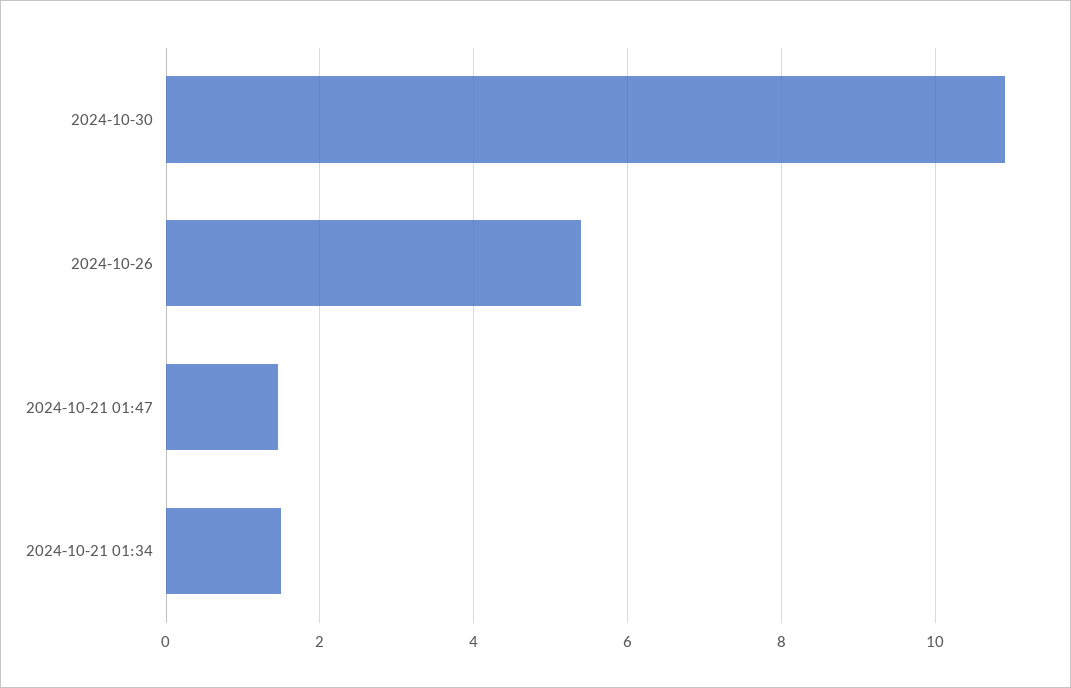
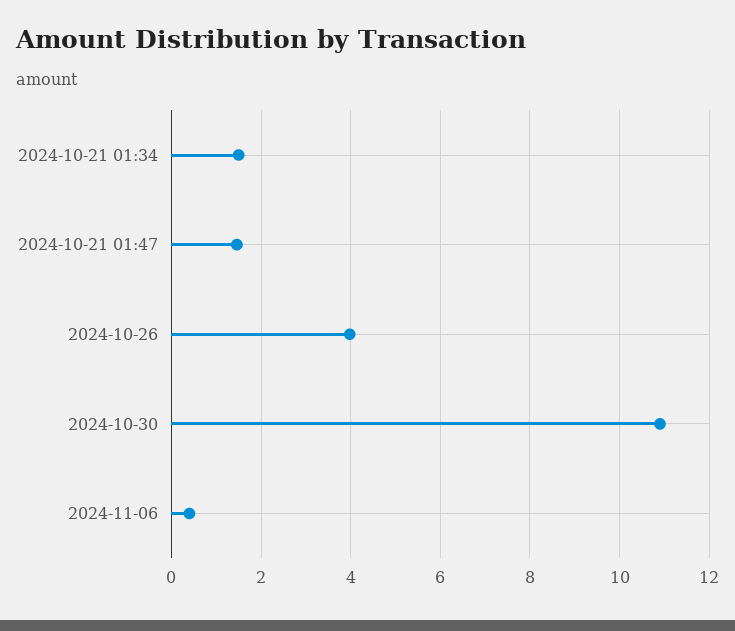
2024-10-26: 5.4 -> 4
2024-11-06: none -> 0.4

